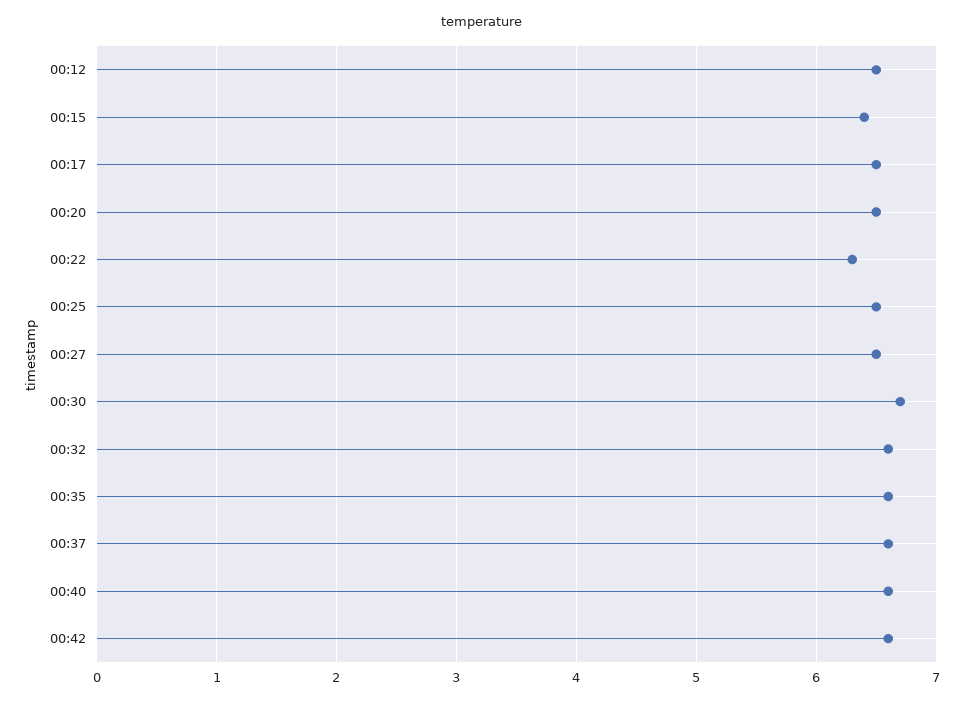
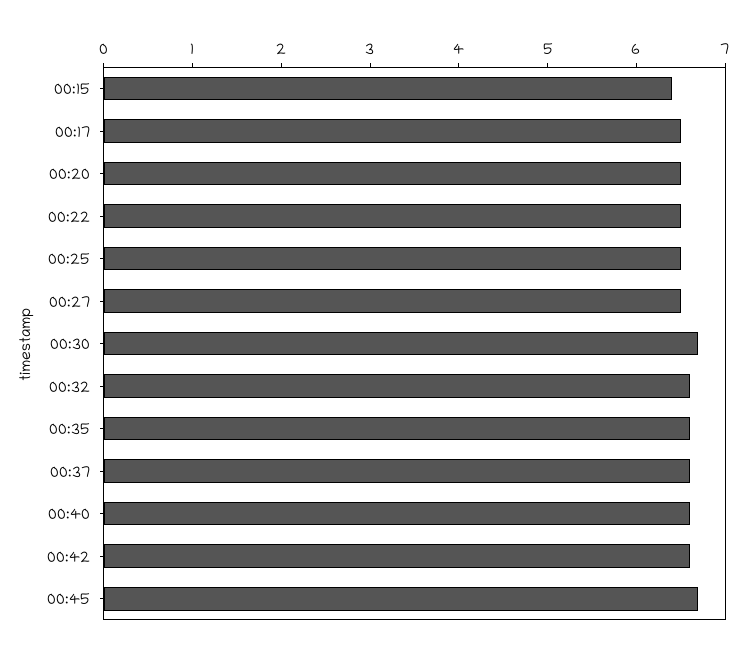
00:12: 6.5 -> none
00:22: 6.3 -> 6.5
00:45: none -> 6.7

